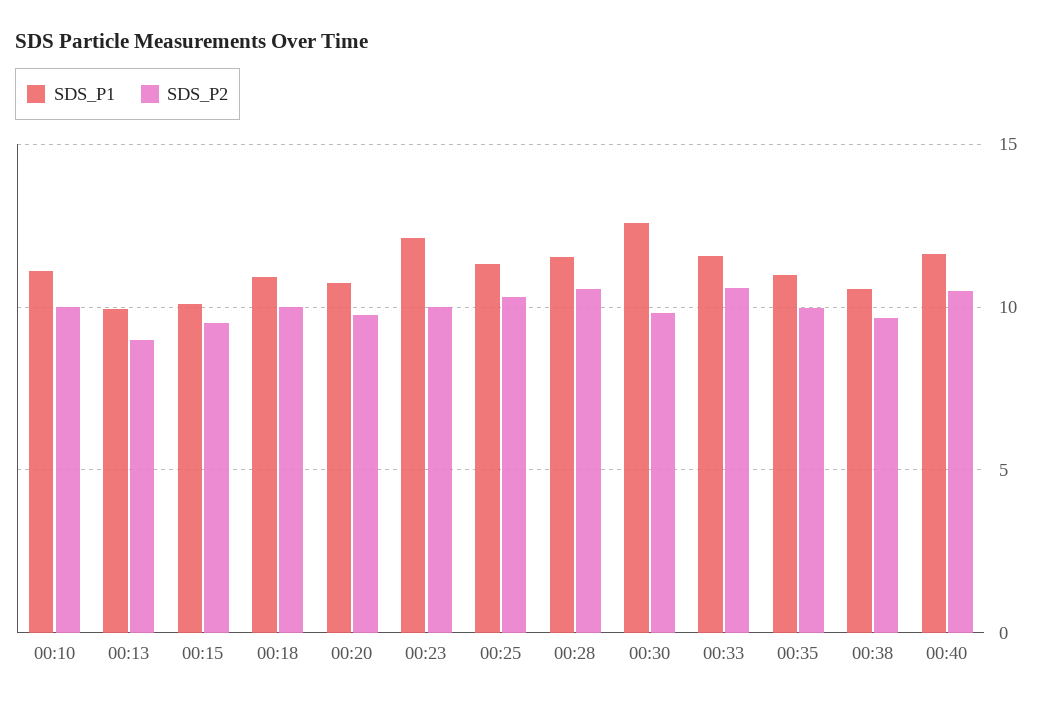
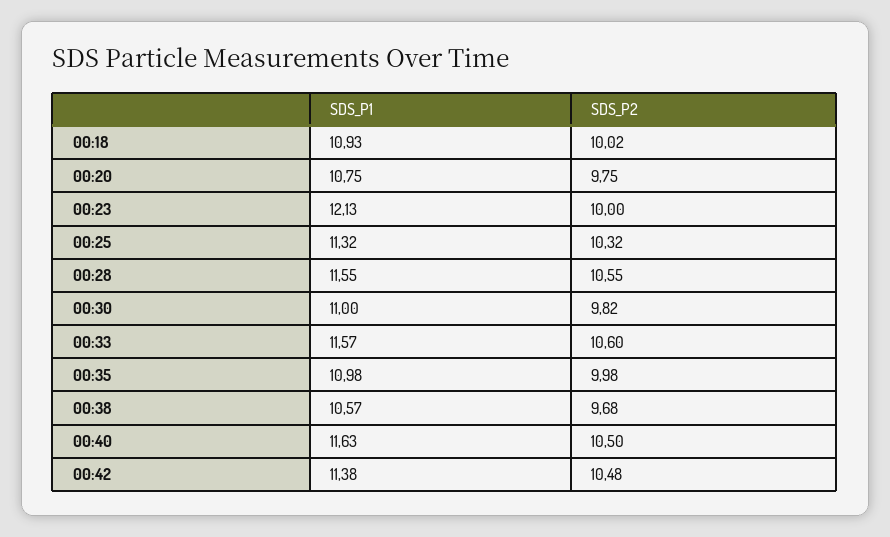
SDS_P1, 00:10: 11 -> none
SDS_P2, 00:10: 10 -> none
SDS_P1, 00:13: 10 -> none
SDS_P2, 00:13: 9 -> none
SDS_P1, 00:15: 10 -> none
SDS_P2, 00:15: 9.5 -> none
SDS_P1, 00:30: 12.5 -> 11
SDS_P1, 00:42: none -> 11.38
SDS_P2, 00:42: none -> 10.48

